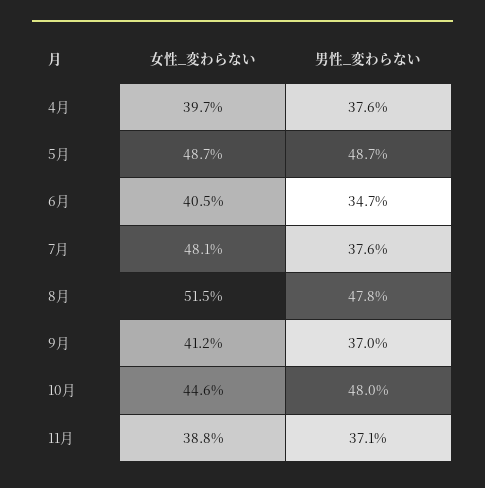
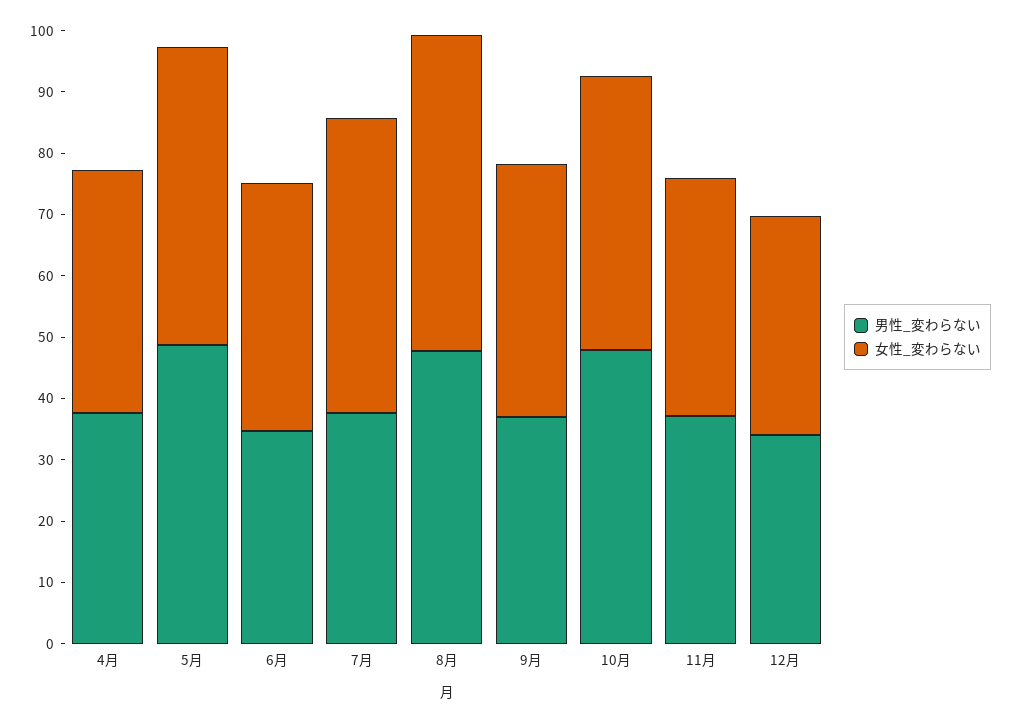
男性_変わらない, 12月: none -> 34
女性_変わらない, 12月: none -> 36

